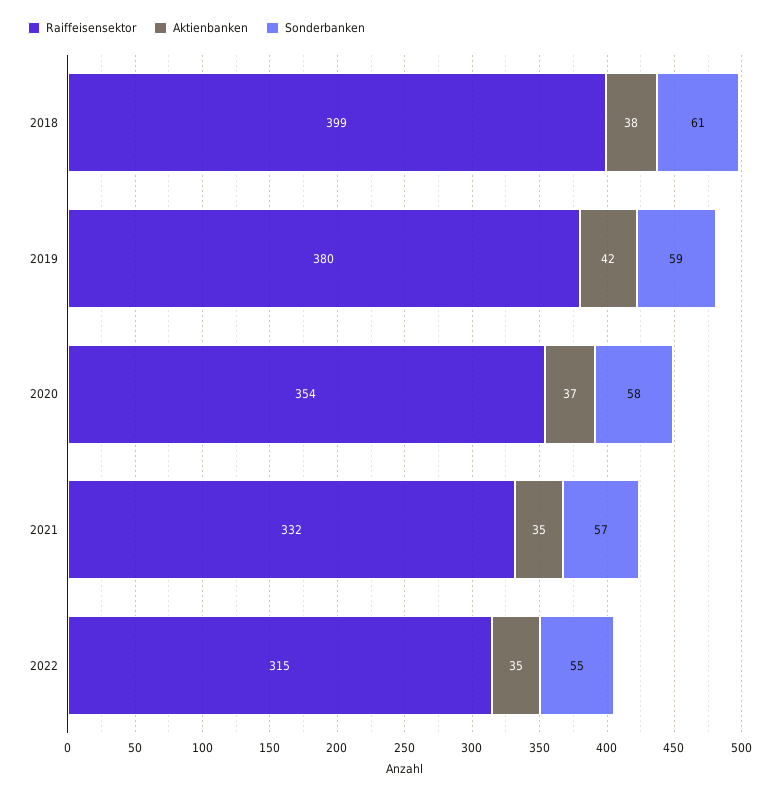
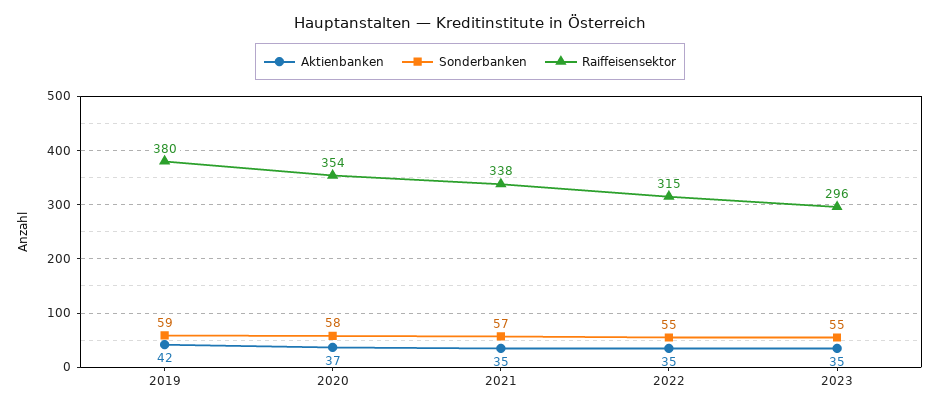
Raiffeisensektor, 2018: 399 -> none
Aktienbanken, 2018: 38 -> none
Sonderbanken, 2018: 61 -> none
Raiffeisensektor, 2021: 332 -> 338
Aktienbanken, 2023: none -> 35
Sonderbanken, 2023: none -> 55
Raiffeisensektor, 2023: none -> 296

